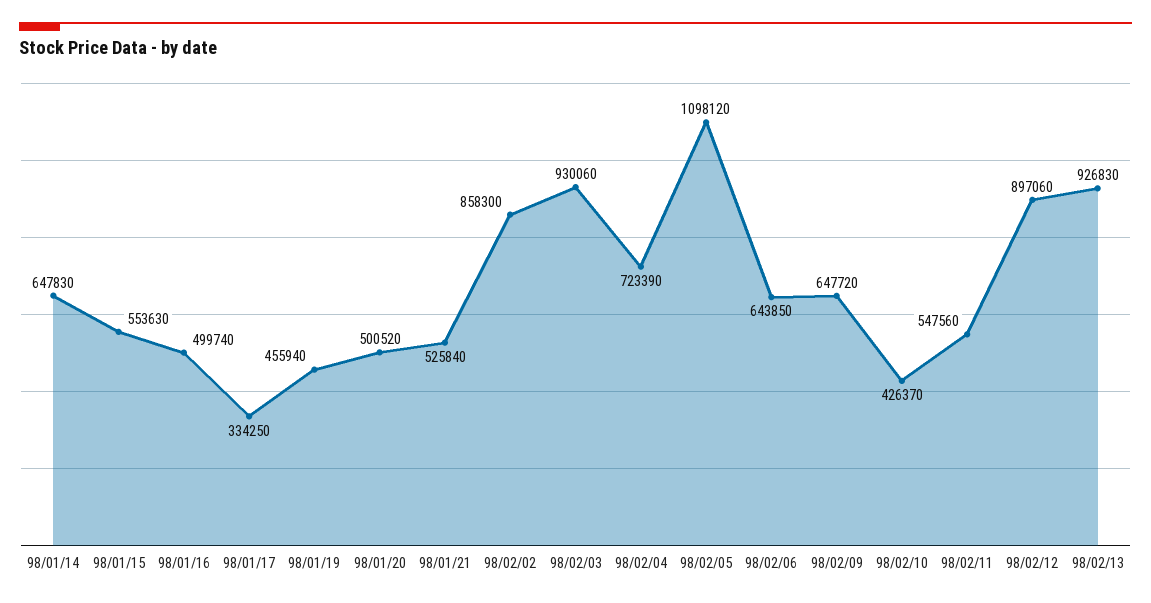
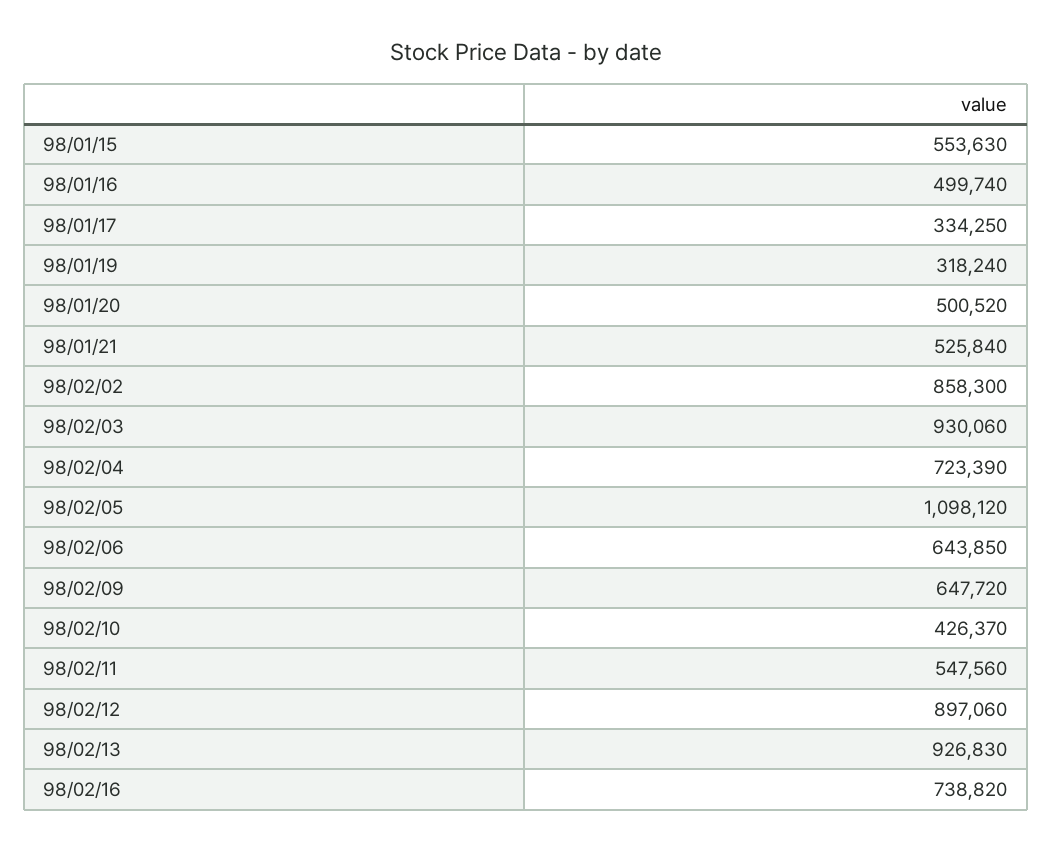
98/01/14: 647830 -> none
98/01/19: 455940 -> 318240
98/02/16: none -> 738820

